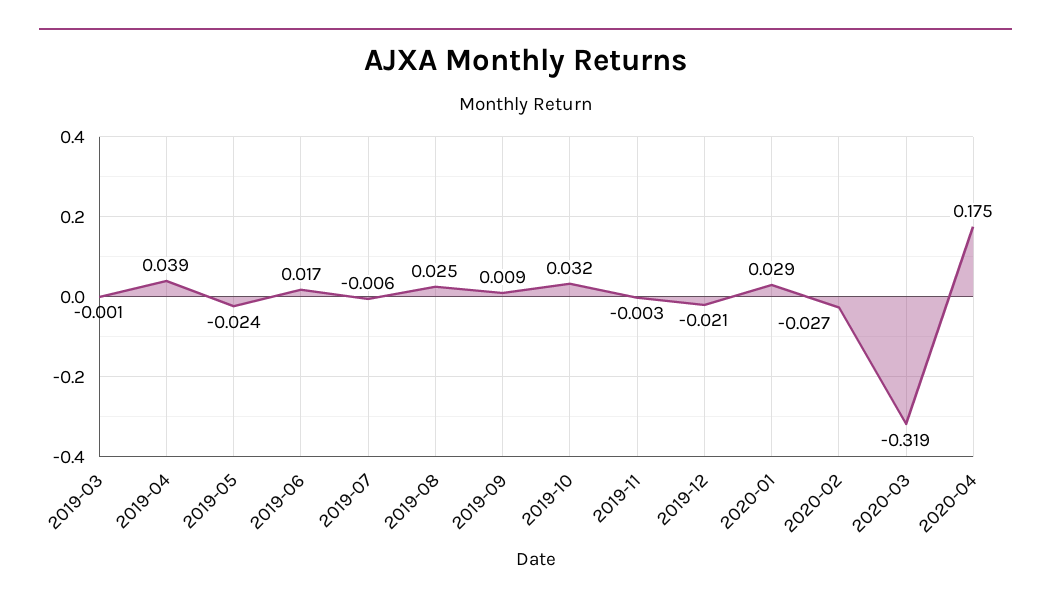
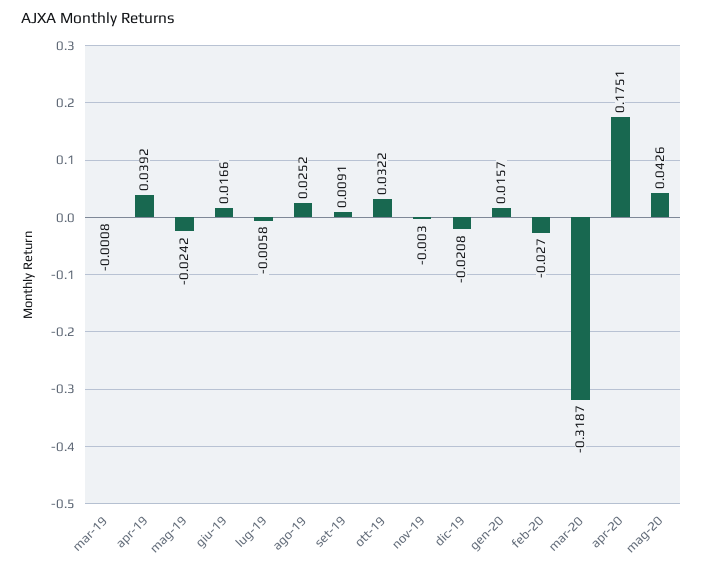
2020-01: 0.029 -> 0.0157
mag-20: none -> 0.0426

